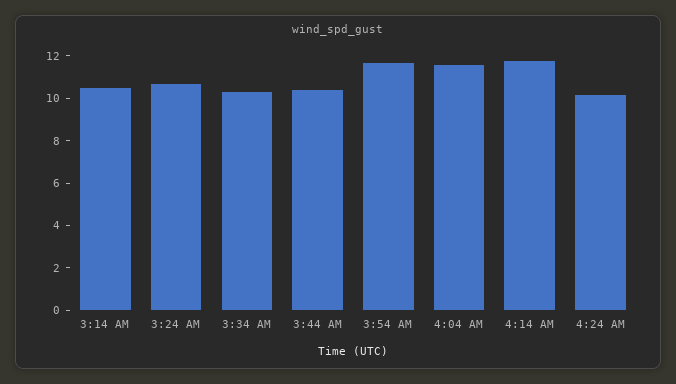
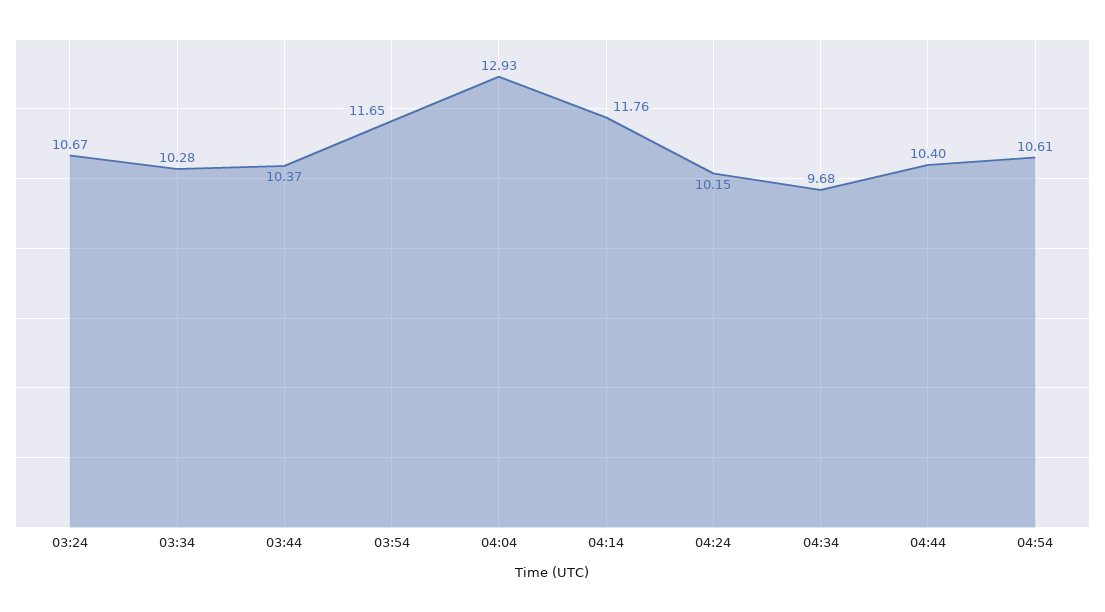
3:14 AM: 10.5 -> none
4:04 AM: 11.5 -> 12.93
04:34: none -> 9.68
04:44: none -> 10.4
04:54: none -> 10.61

